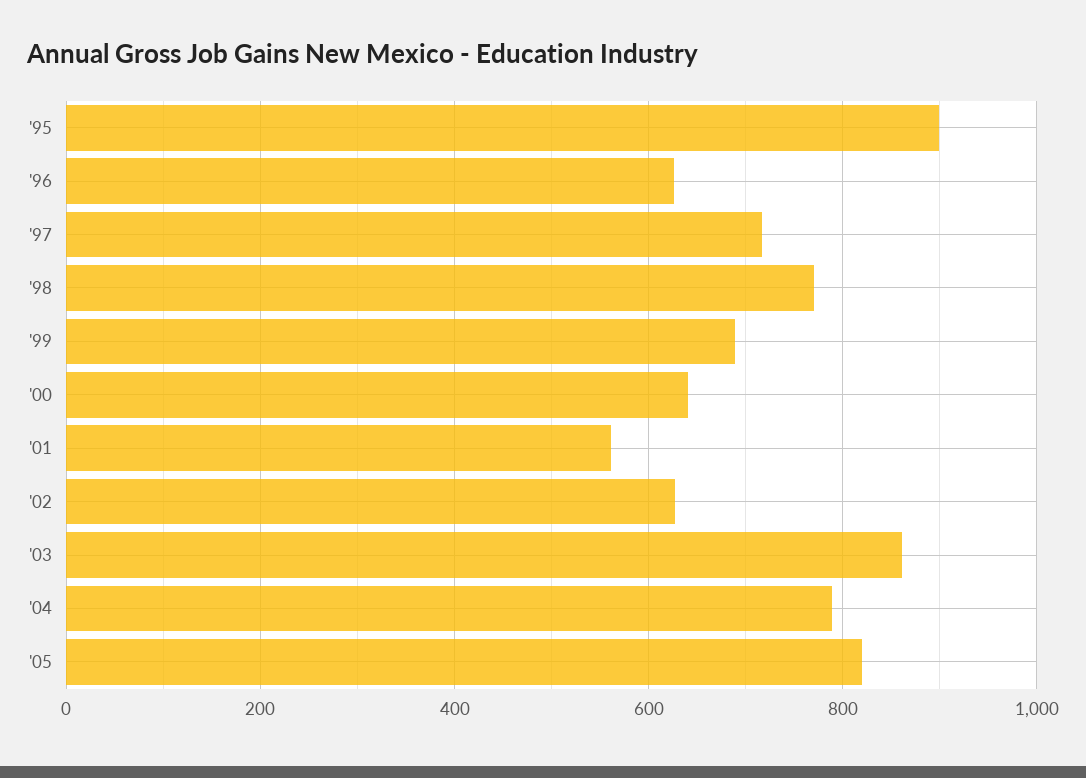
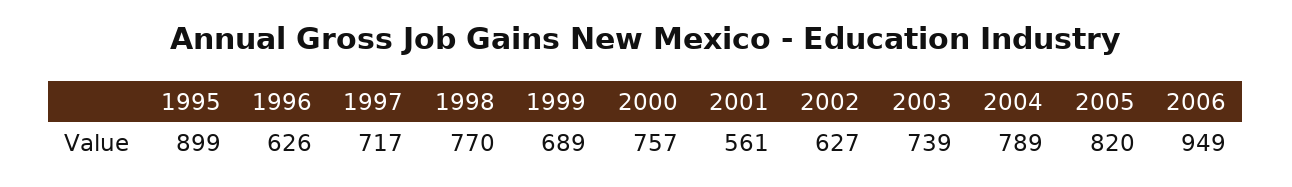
'00: 640 -> 757
'03: 860 -> 739
2006: none -> 949

